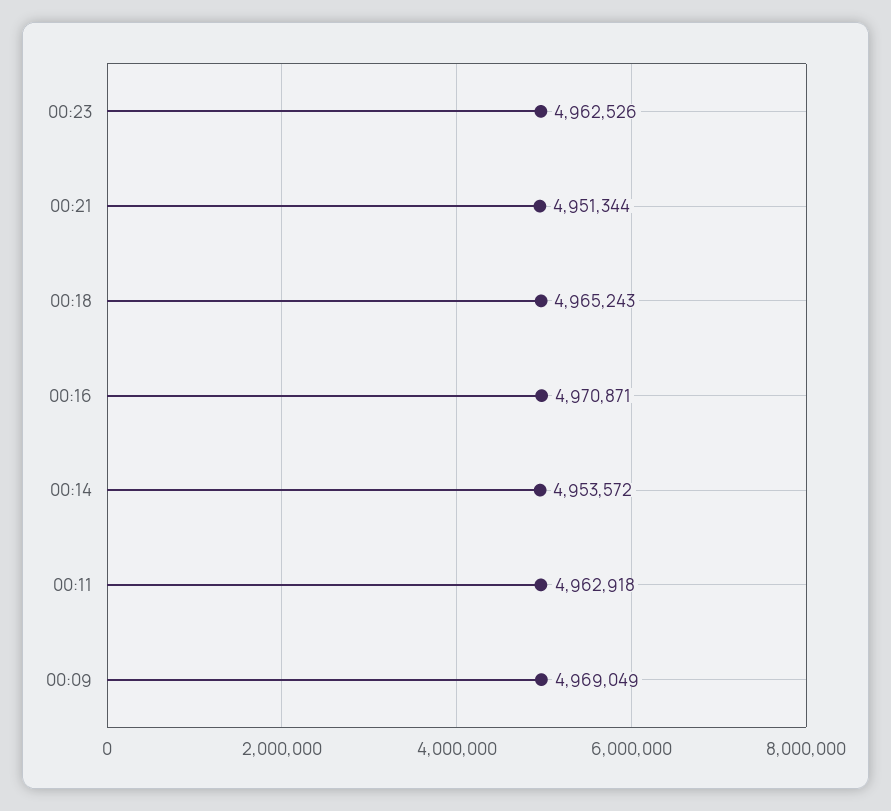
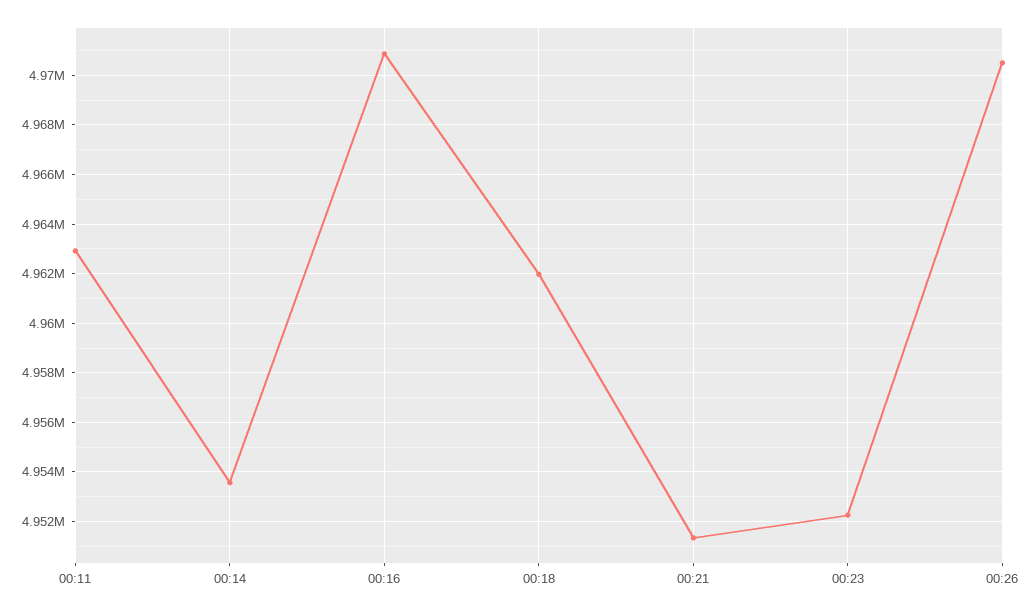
00:23: 4962526 -> 4952250
00:18: 4965243 -> 4962000
00:09: 4969049 -> none
00:26: none -> 4970500

